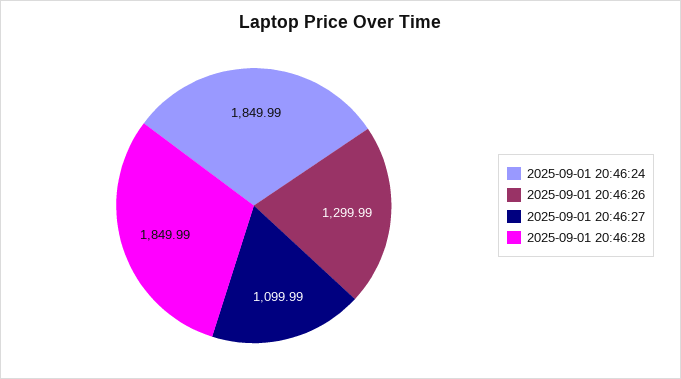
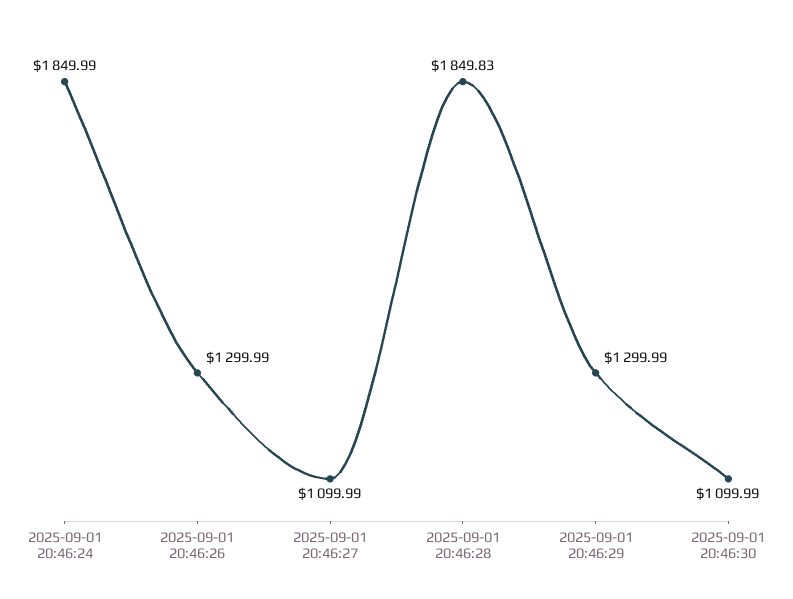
2025-09-01 20:46:28: 1849.99 -> 1849.83
2025-09-01 20:46:29: none -> 1299.99
2025-09-01 20:46:30: none -> 1099.99

